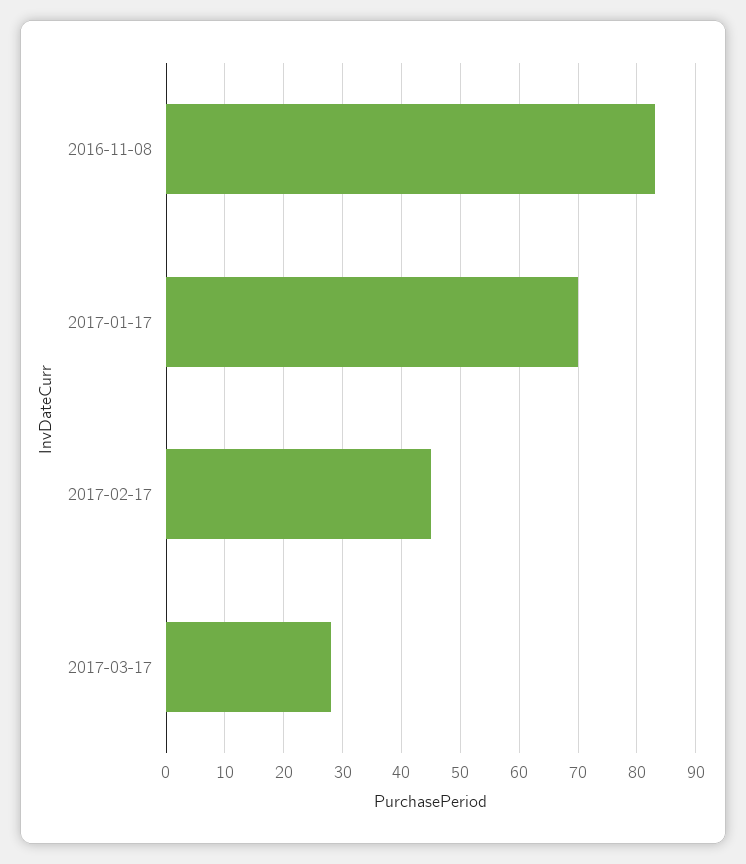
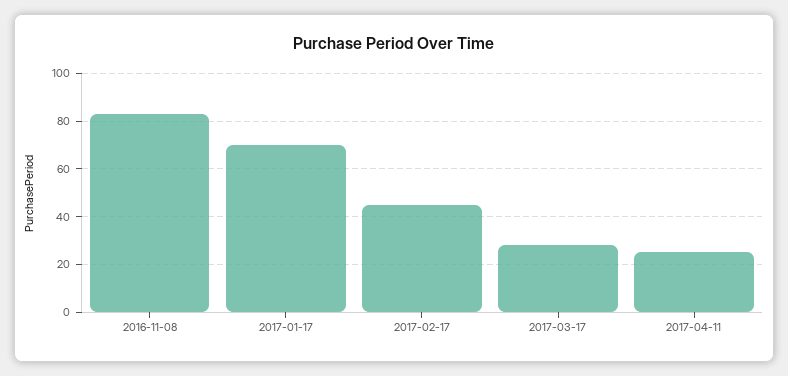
2017-04-11: none -> 25

